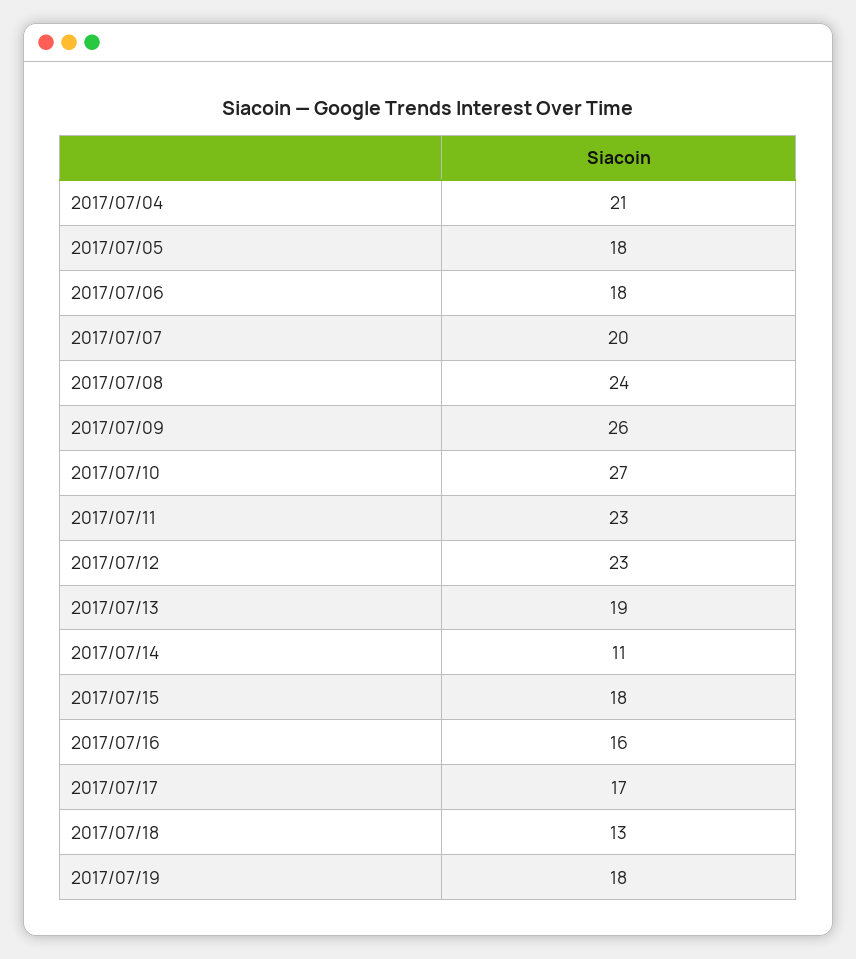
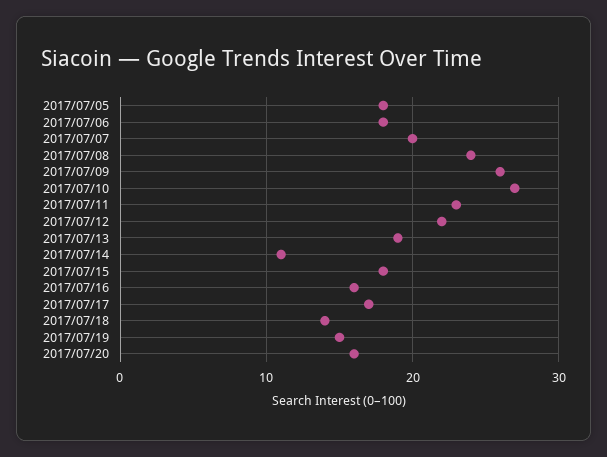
2017/07/04: 21 -> none
2017/07/12: 23 -> 22
2017/07/18: 13 -> 14
2017/07/19: 18 -> 15
2017/07/20: none -> 16

